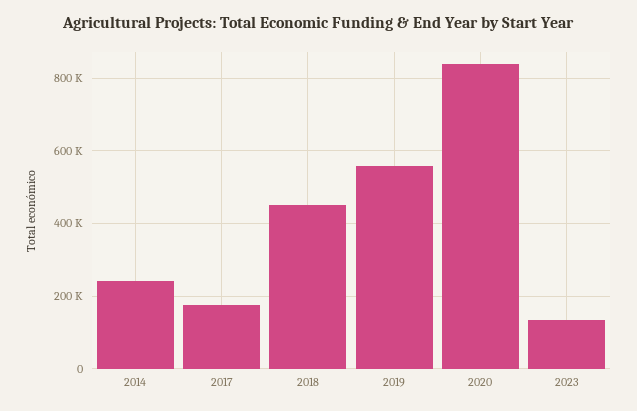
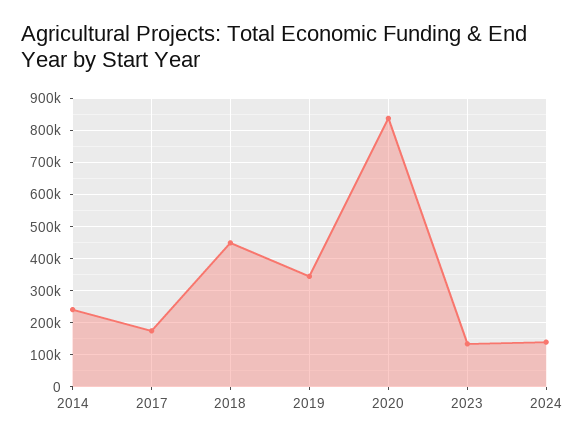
2019: 560000 -> 340000
2024: none -> 140000

